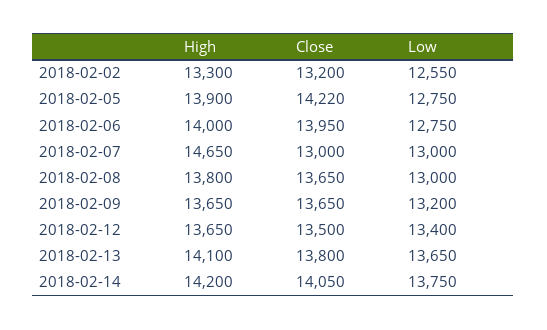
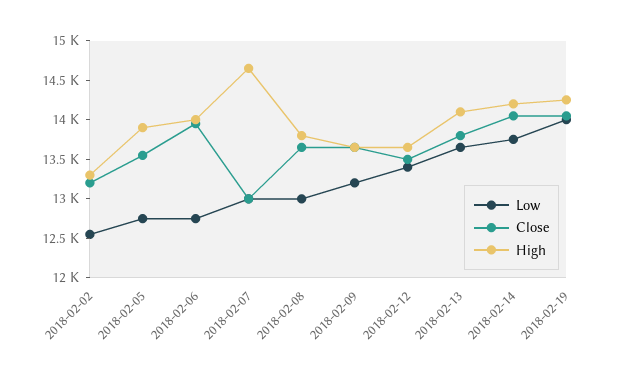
Close, 2018-02-05: 14220 -> 13500
Low, 2018-02-19: none -> 14000
Close, 2018-02-19: none -> 14000
High, 2018-02-19: none -> 14250

